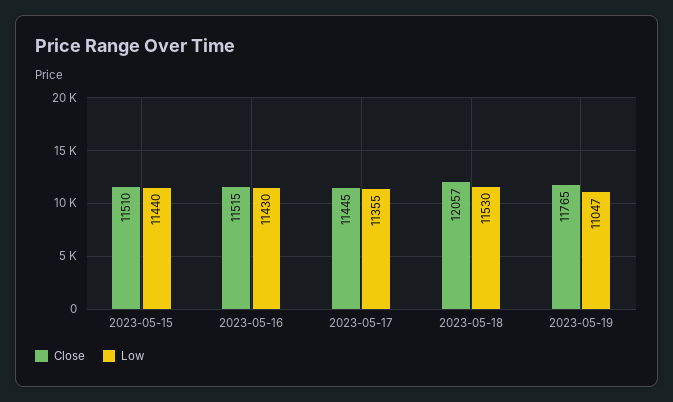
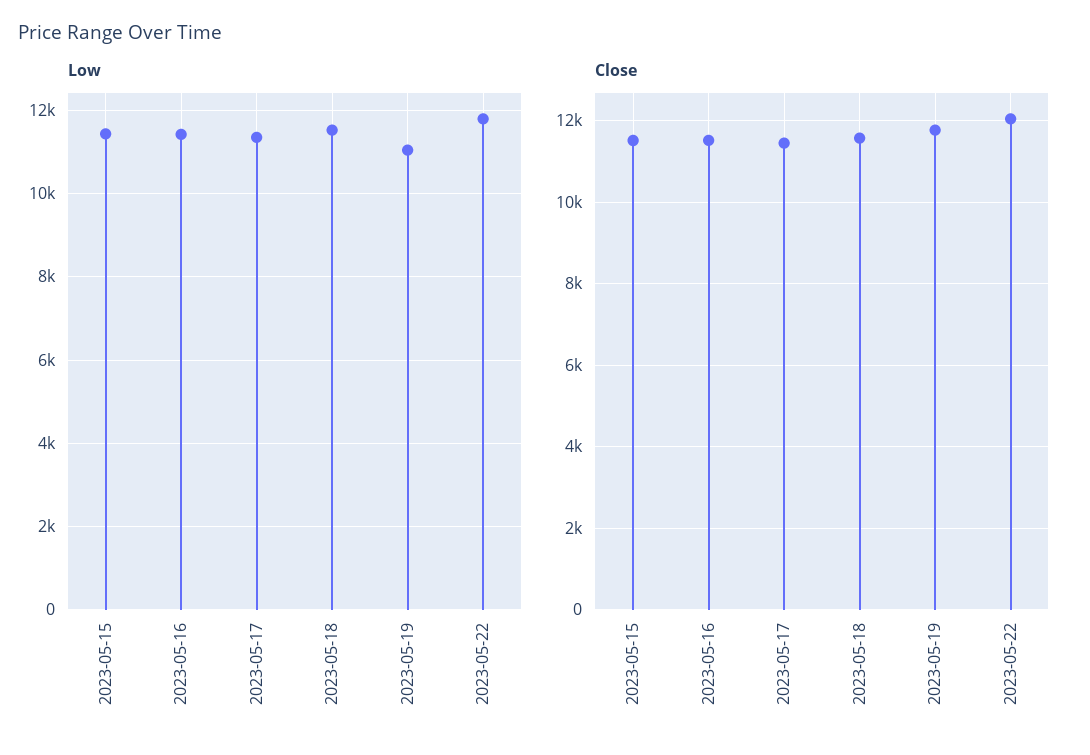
Close, 2023-05-18: 12057 -> 11600
Low, 2023-05-22: none -> 11800
Close, 2023-05-22: none -> 12000

